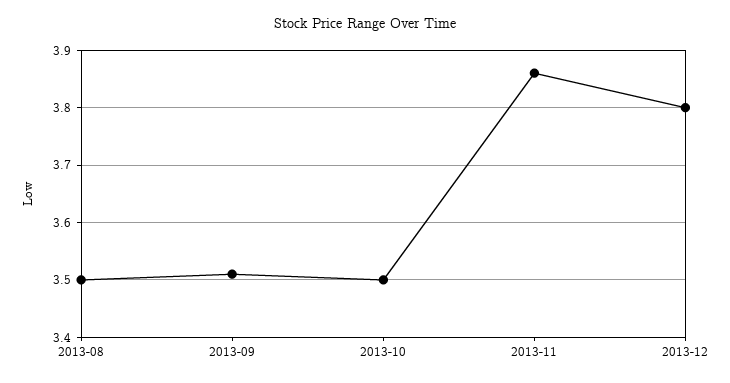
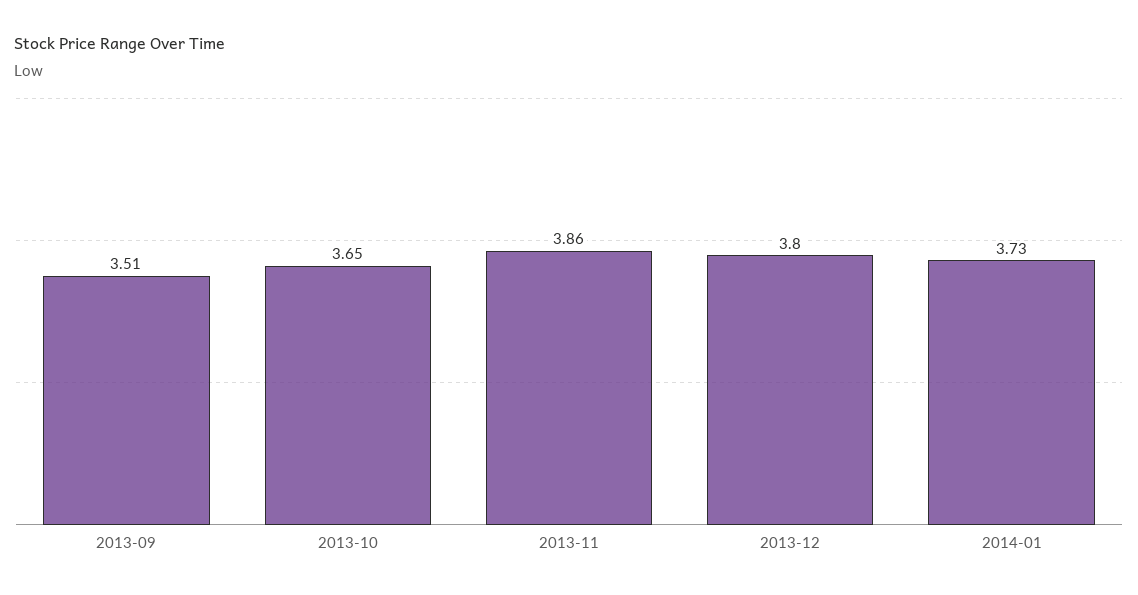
2013-08: 3.5 -> none
2013-10: 3.5 -> 3.65
2014-01: none -> 3.73

